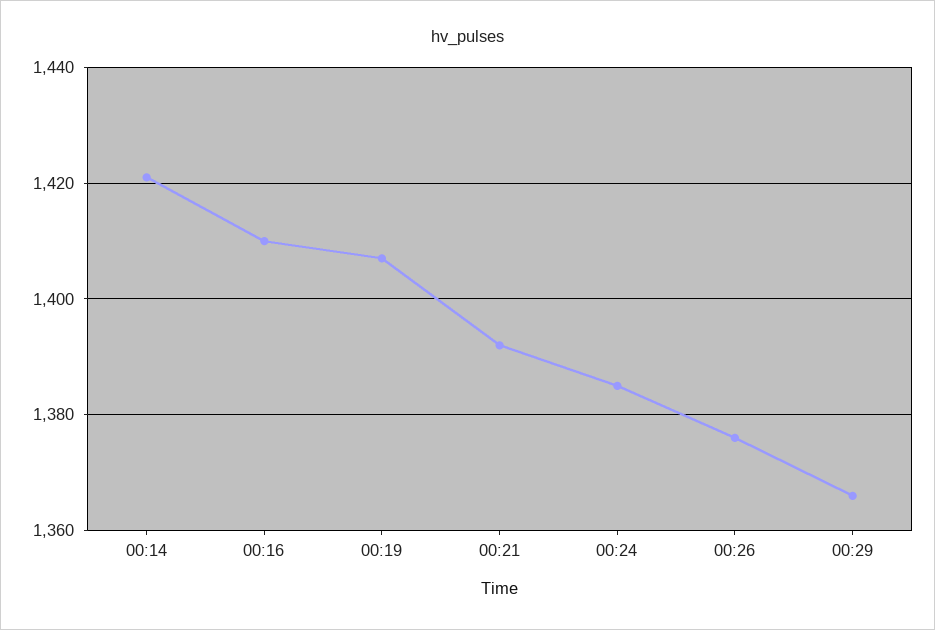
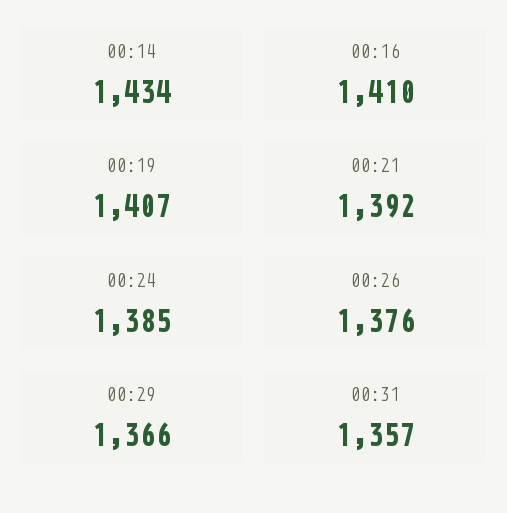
00:14: 1420 -> 1434
00:31: none -> 1357

